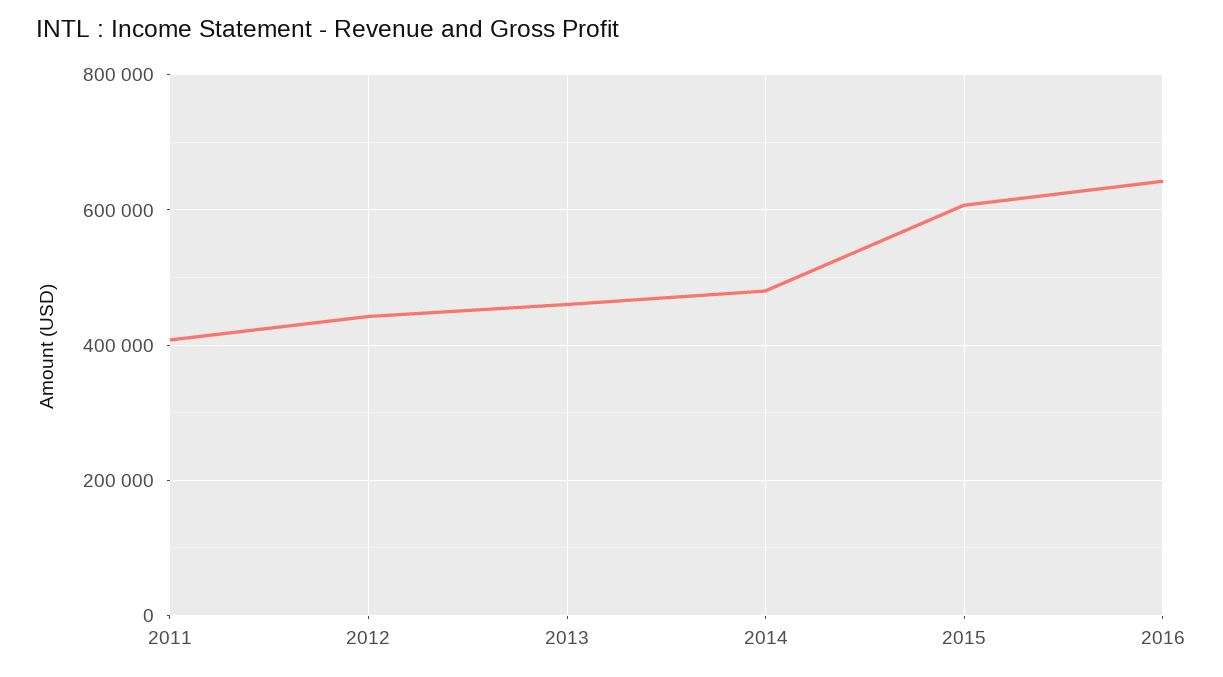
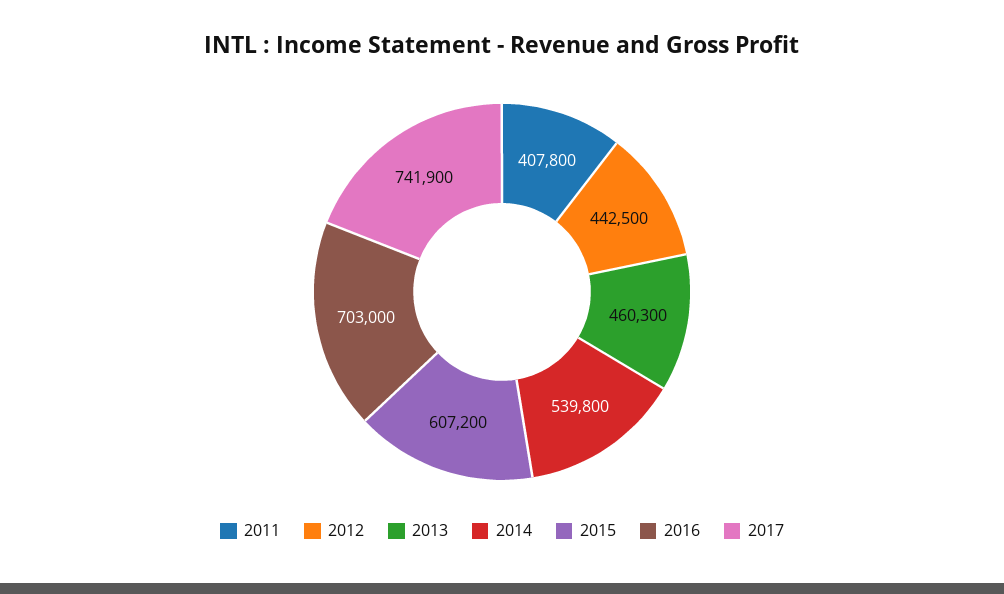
2014: 480000 -> 539800
2016: 640000 -> 703000
2017: none -> 741900

